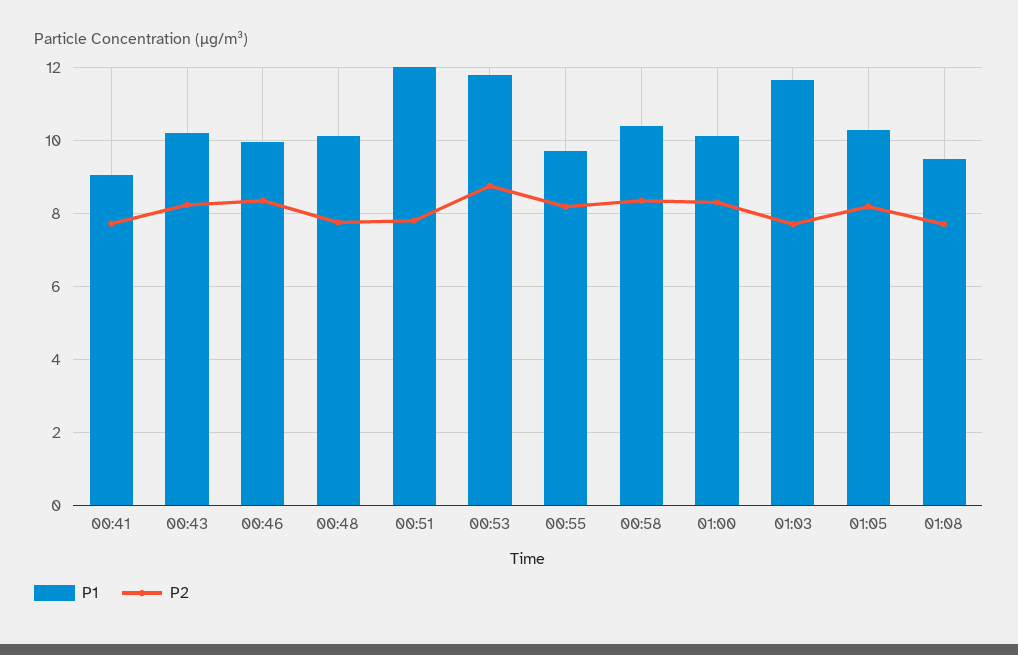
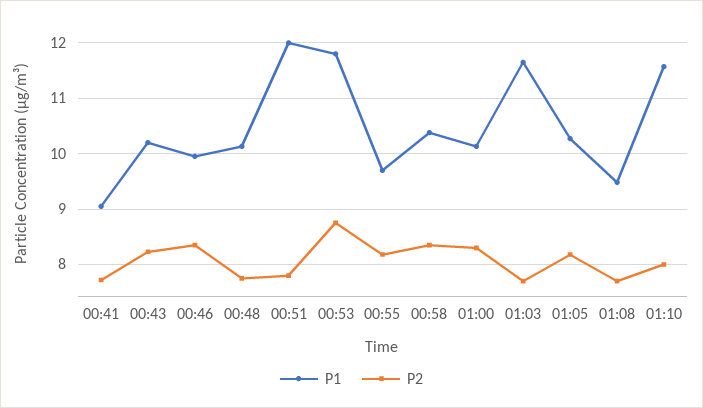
P1, 01:10: none -> 11.6
P2, 01:10: none -> 8

